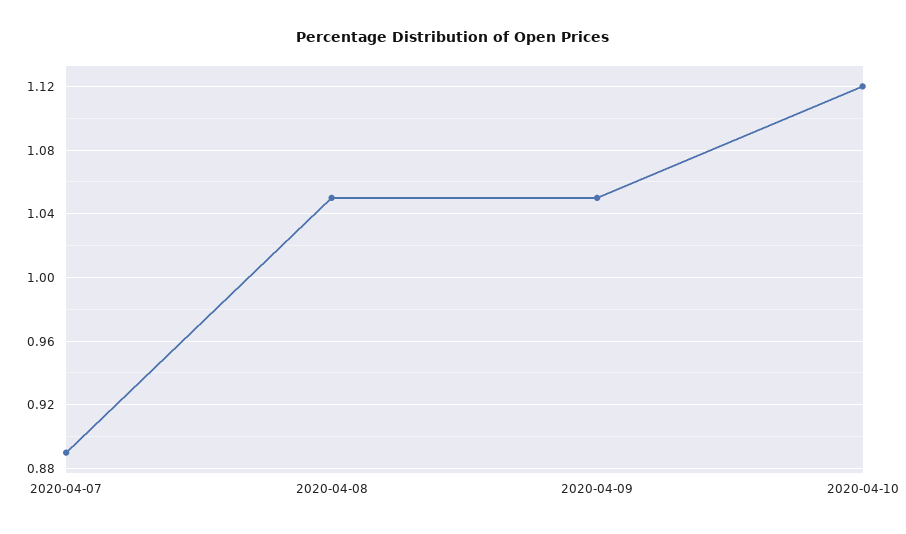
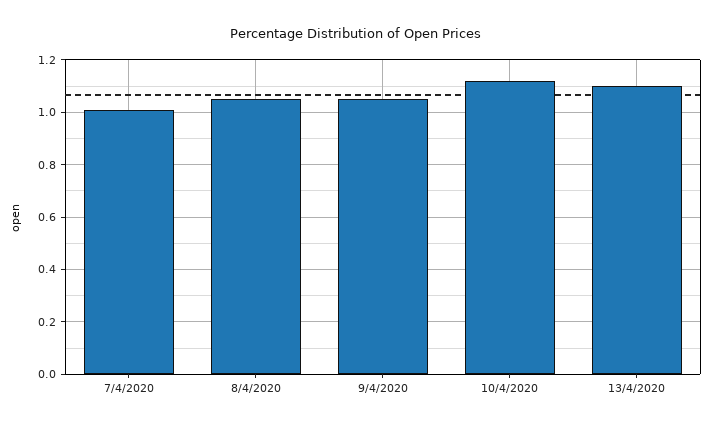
2020-04-07: 0.89 -> 1
13/4/2020: none -> 1.1

